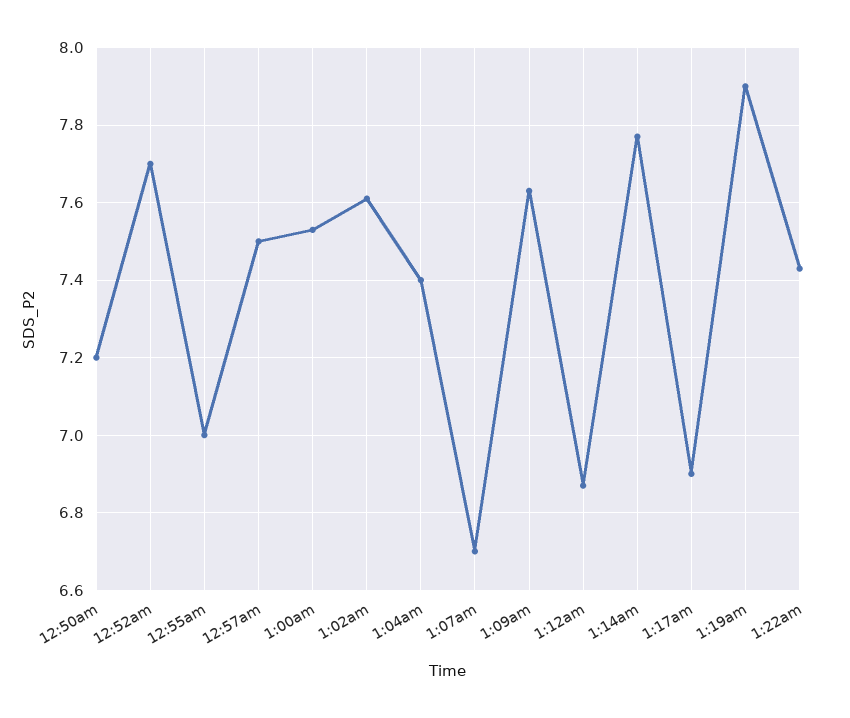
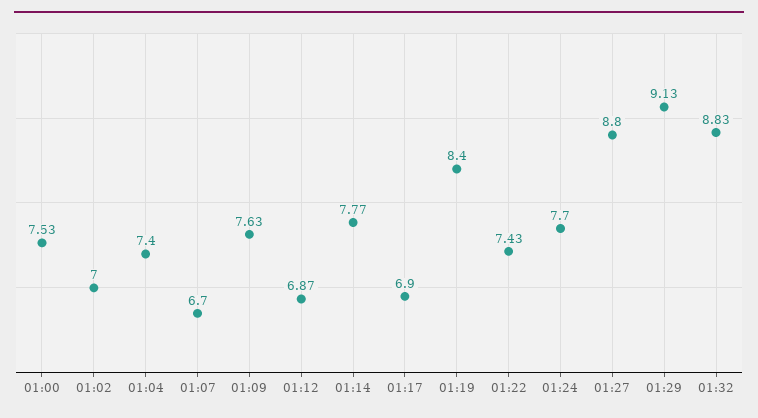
12:50am: 7.2 -> none
12:52am: 7.7 -> none
12:55am: 7 -> none
12:57am: 7.5 -> none
1:02am: 7.6 -> 7
1:19am: 7.9 -> 8.4
01:24: none -> 7.7
01:27: none -> 8.8
01:29: none -> 9.13
01:32: none -> 8.83

